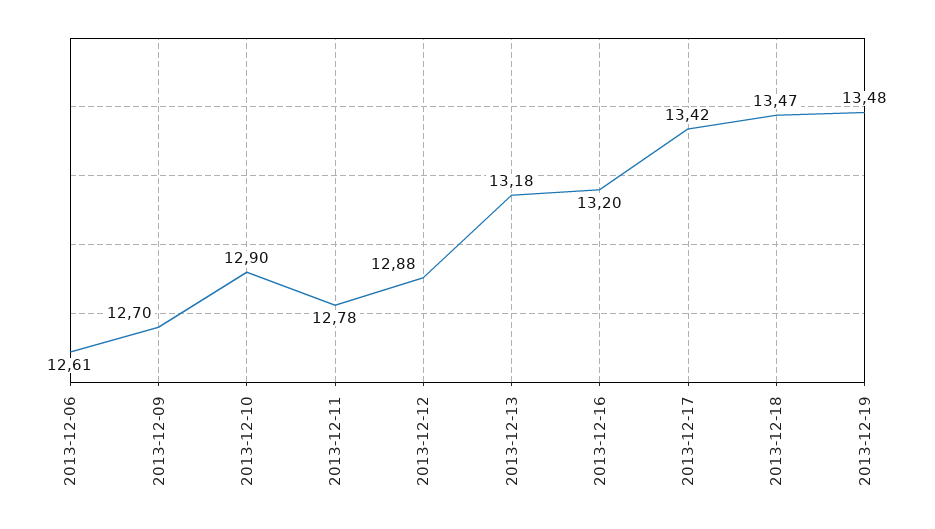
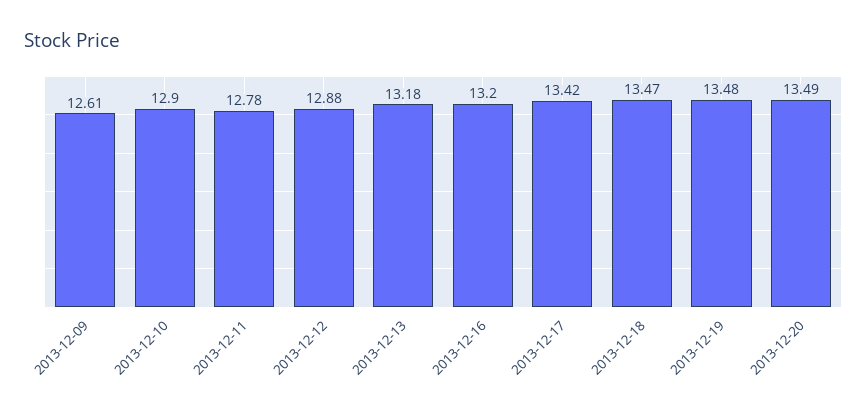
2013-12-06: 12.61 -> none
2013-12-09: 12.7 -> 12.61
2013-12-20: none -> 13.49

